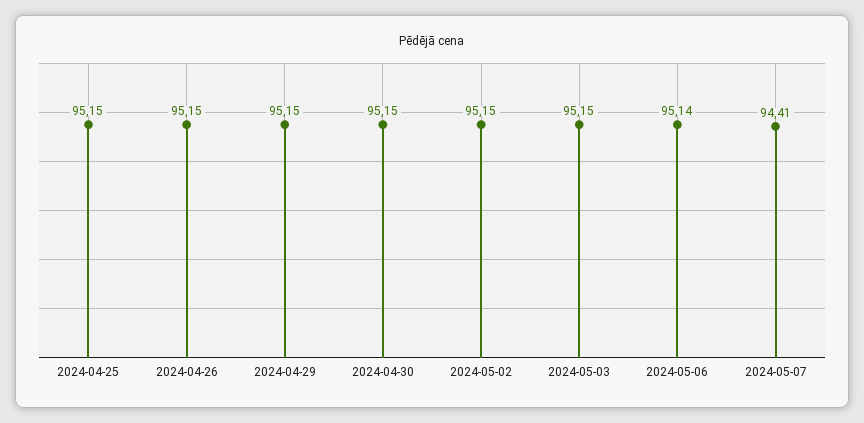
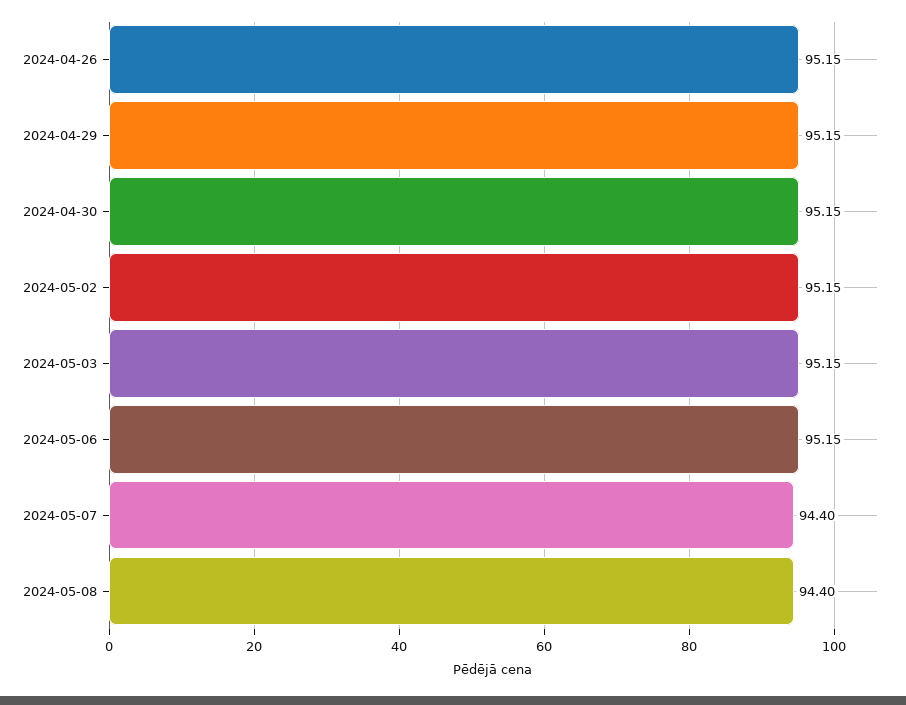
2024-04-25: 95.15 -> none
2024-05-06: 95.14 -> 95.15
2024-05-07: 94.41 -> 94.4
2024-05-08: none -> 94.4

